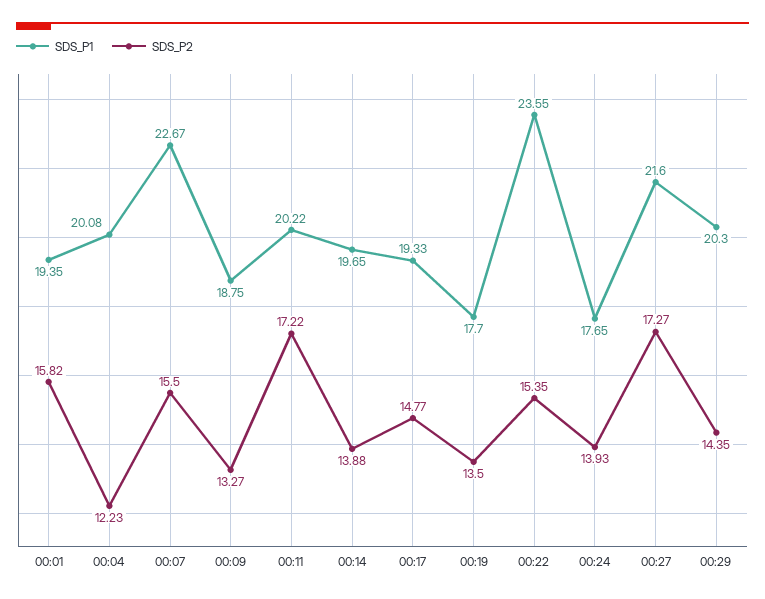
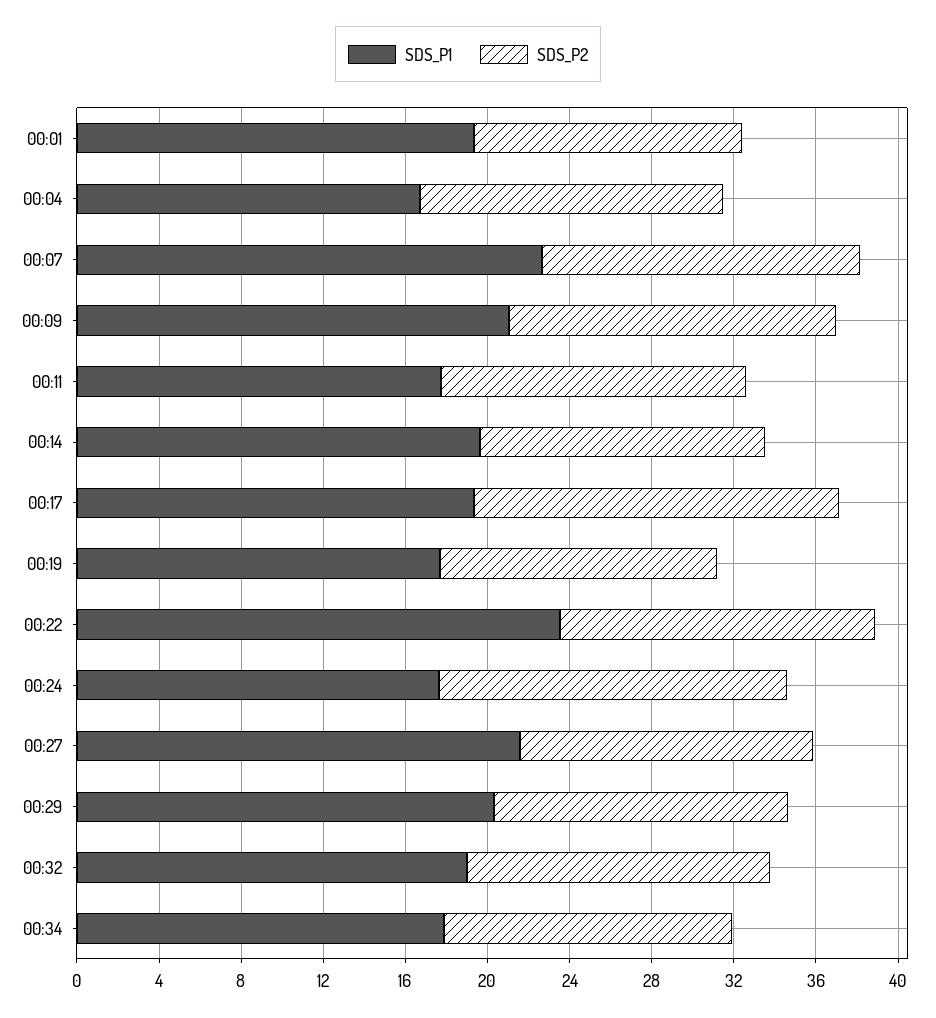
SDS_P2, 00:01: 15.82 -> 13
SDS_P1, 00:04: 20.08 -> 17
SDS_P2, 00:04: 12.23 -> 15
SDS_P1, 00:09: 18.75 -> 21
SDS_P2, 00:09: 13.27 -> 16
SDS_P1, 00:11: 20.22 -> 18
SDS_P2, 00:11: 17.22 -> 15
SDS_P2, 00:17: 14.77 -> 18
SDS_P2, 00:24: 13.93 -> 17
SDS_P2, 00:27: 17.27 -> 14
SDS_P1, 00:32: none -> 19
SDS_P2, 00:32: none -> 15
SDS_P1, 00:34: none -> 18
SDS_P2, 00:34: none -> 14

